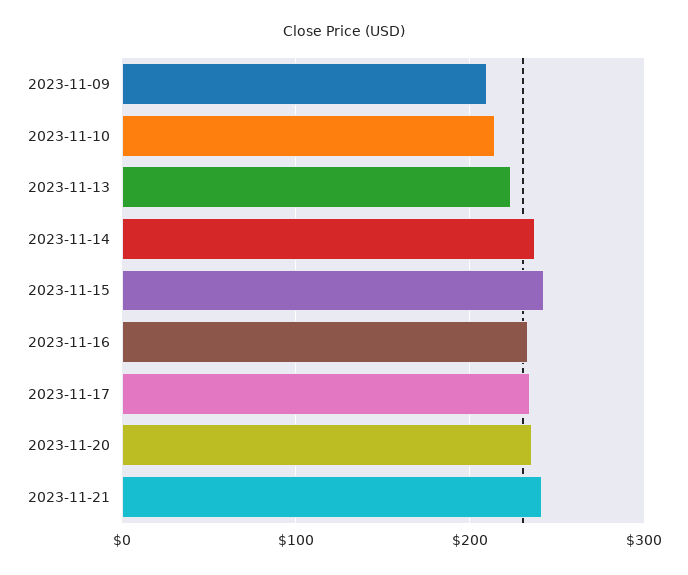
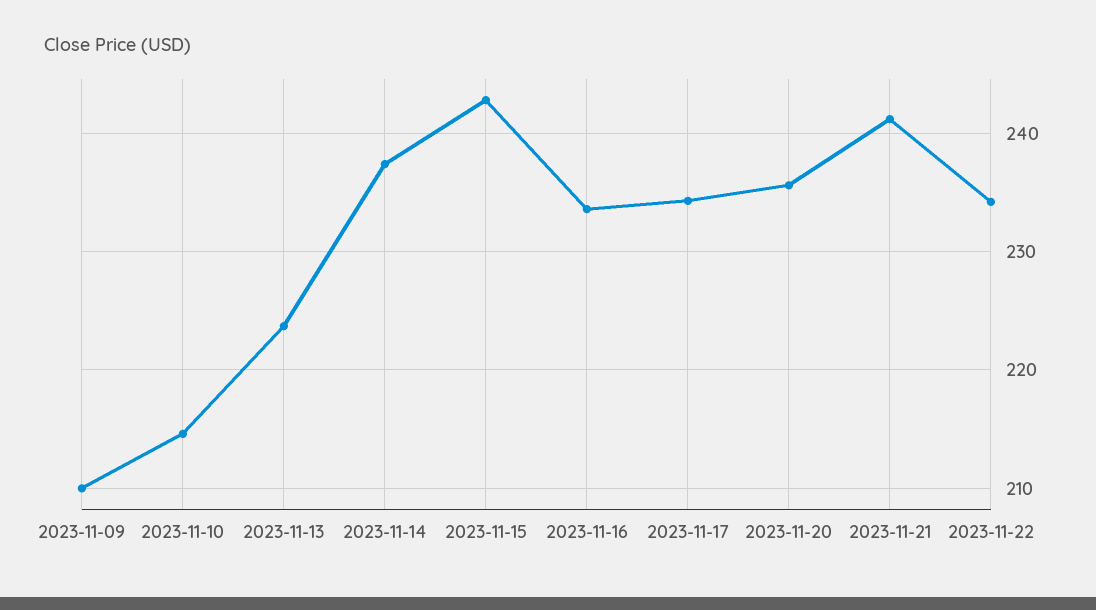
2023-11-22: none -> 234

